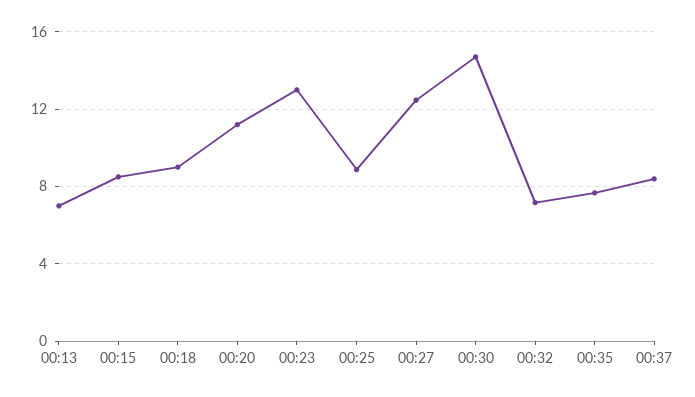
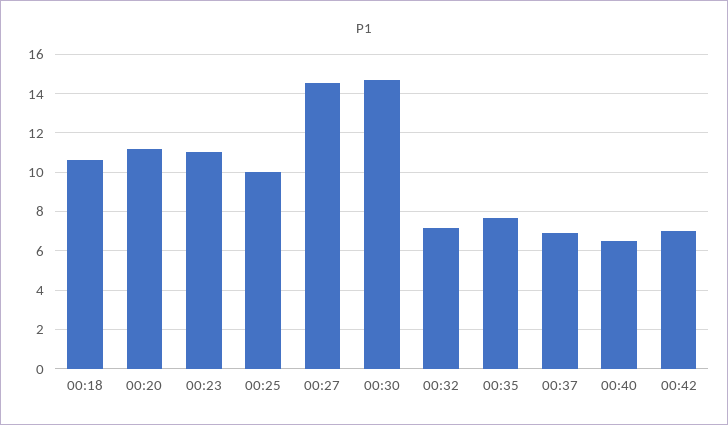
00:13: 7 -> none
00:15: 8.5 -> none
00:18: 9 -> 10.5
00:23: 13 -> 11
00:25: 9 -> 10
00:27: 12.5 -> 14.5
00:37: 8.5 -> 7
00:40: none -> 6.5
00:42: none -> 7

